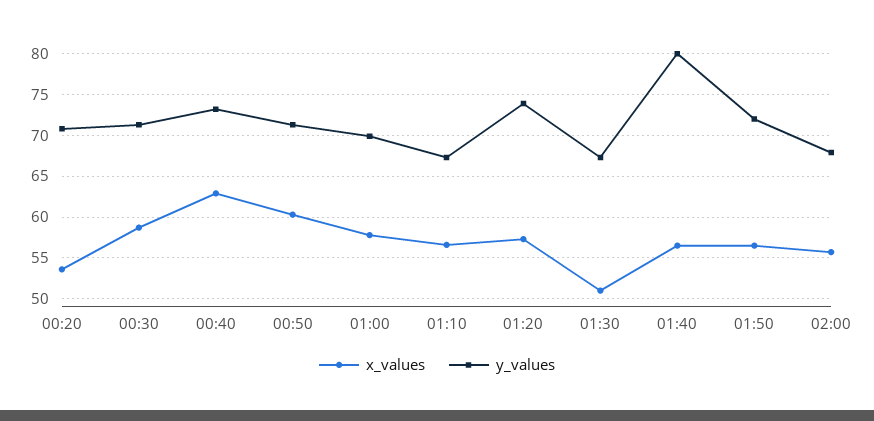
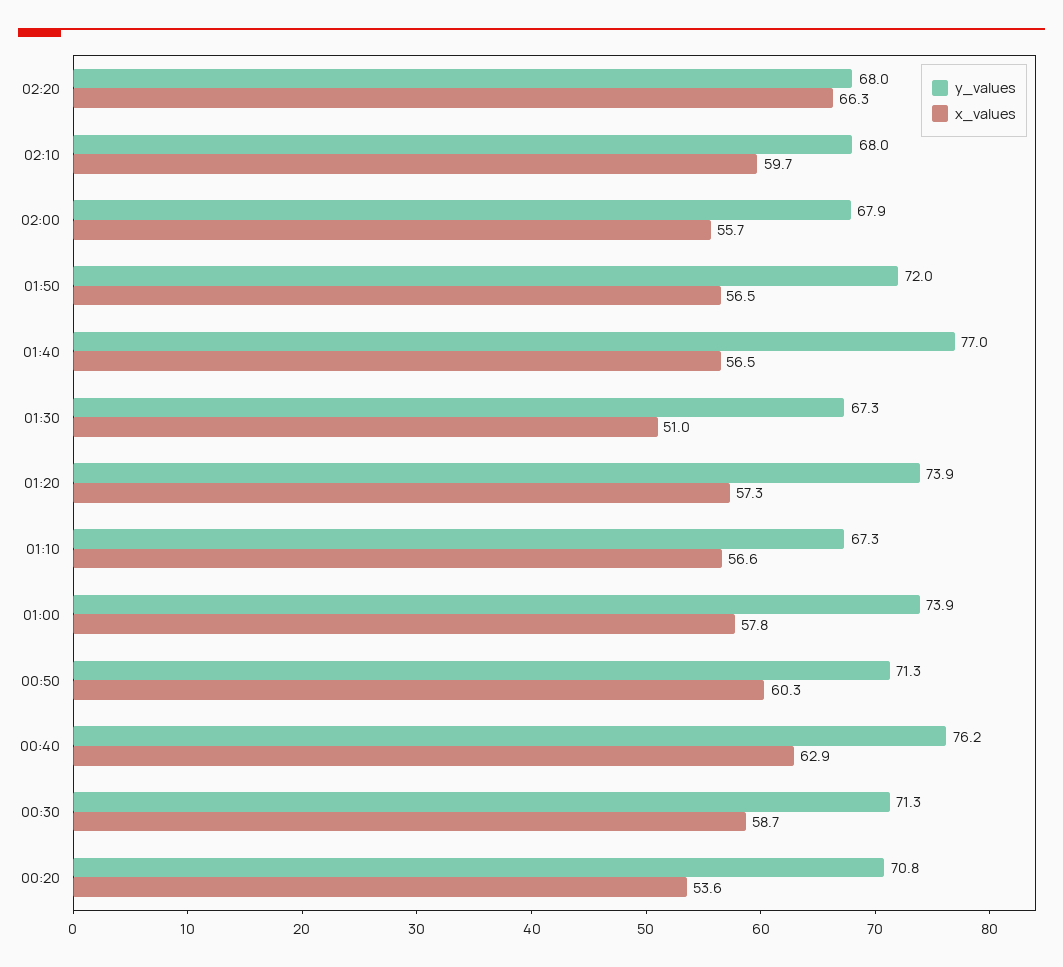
y_values, 00:40: 73 -> 76.2
y_values, 01:00: 70 -> 73.9
y_values, 01:40: 80 -> 77
y_values, 02:20: none -> 68
x_values, 02:20: none -> 66.3
y_values, 02:10: none -> 68
x_values, 02:10: none -> 59.7

